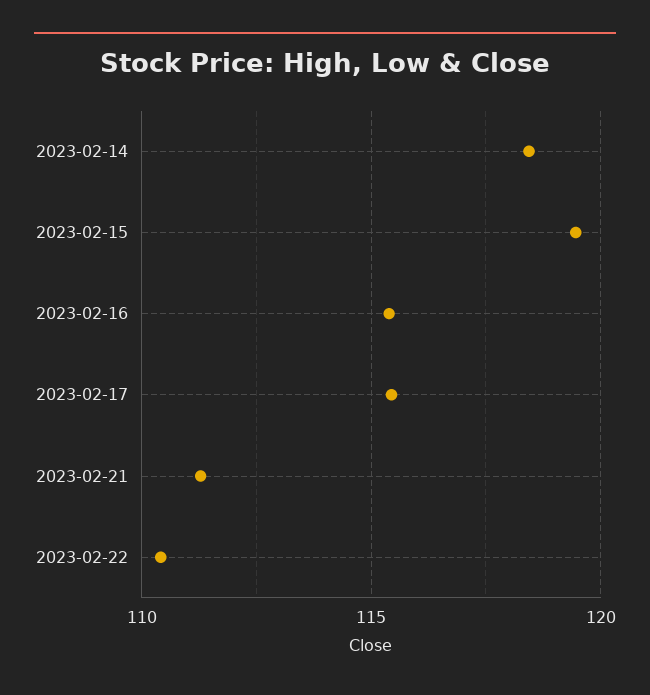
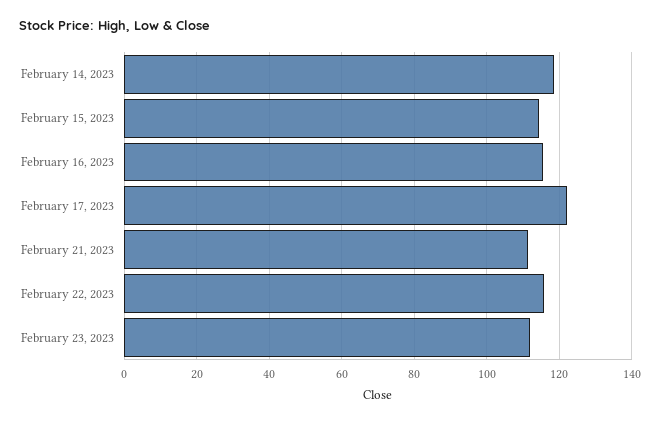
2023-02-15: 119.5 -> 114
2023-02-17: 115.5 -> 122
2023-02-22: 110.5 -> 116
February 23, 2023: none -> 112

